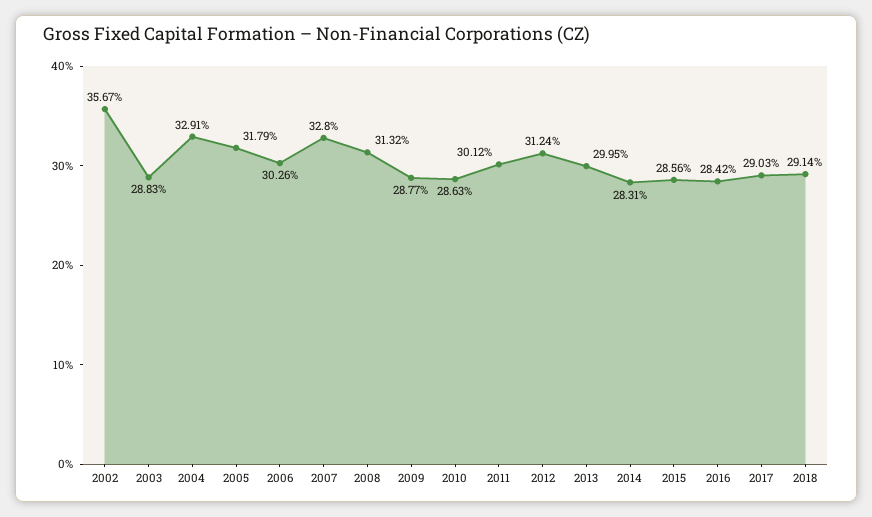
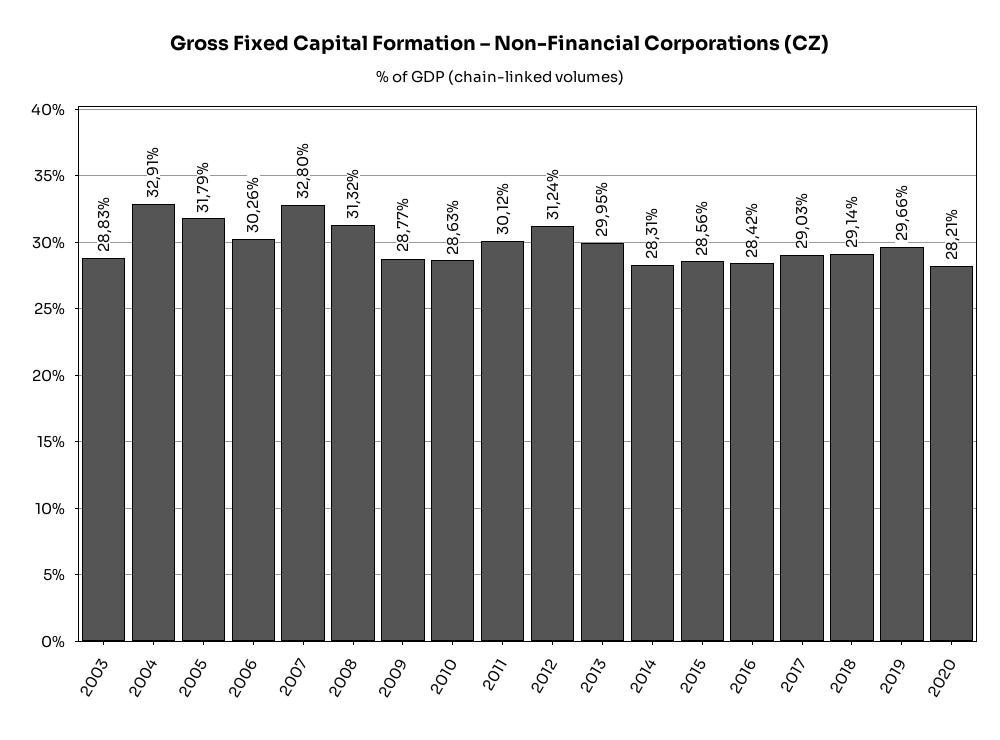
2002: 35.67 -> none
2019: none -> 29.66
2020: none -> 28.21

